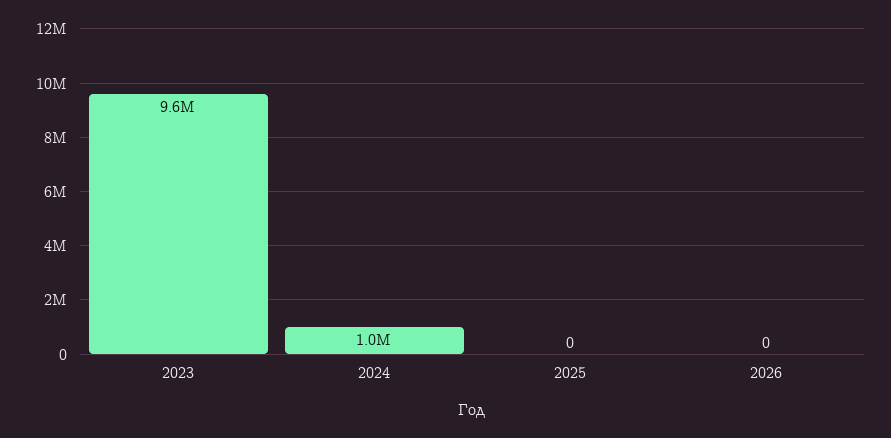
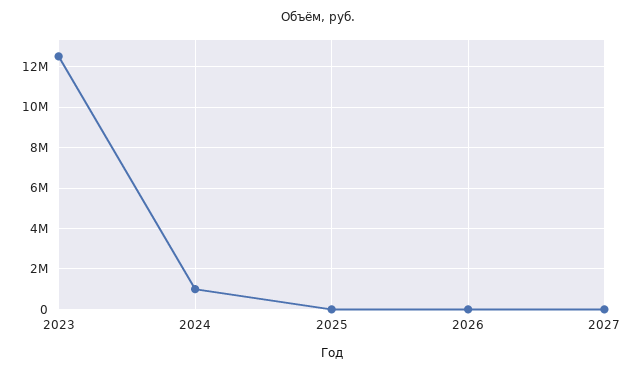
2023: 9600000 -> 12500000
2027: none -> 0

